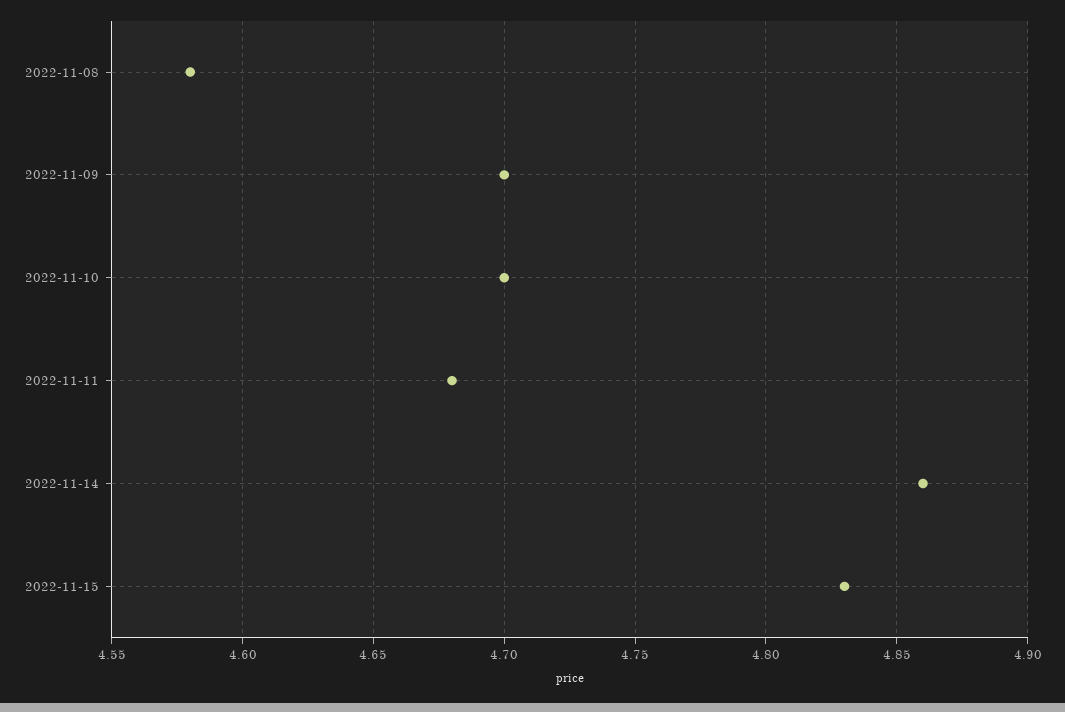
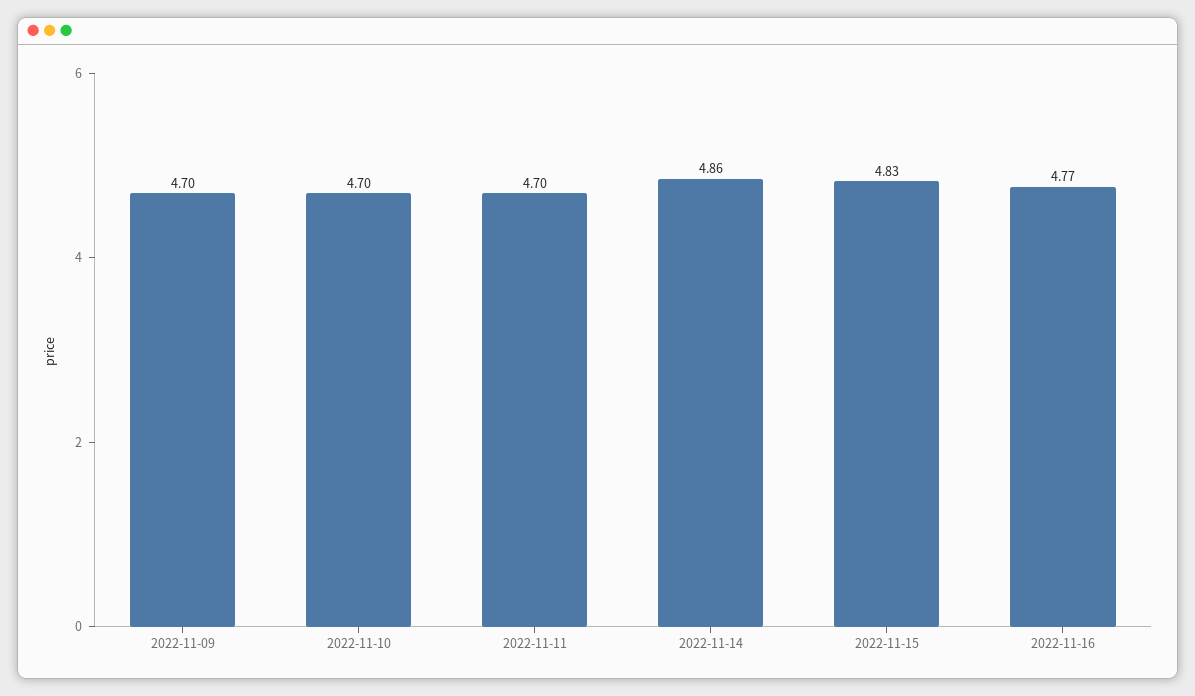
2022-11-08: 4.58 -> none
2022-11-11: 4.68 -> 4.7
2022-11-16: none -> 4.77

